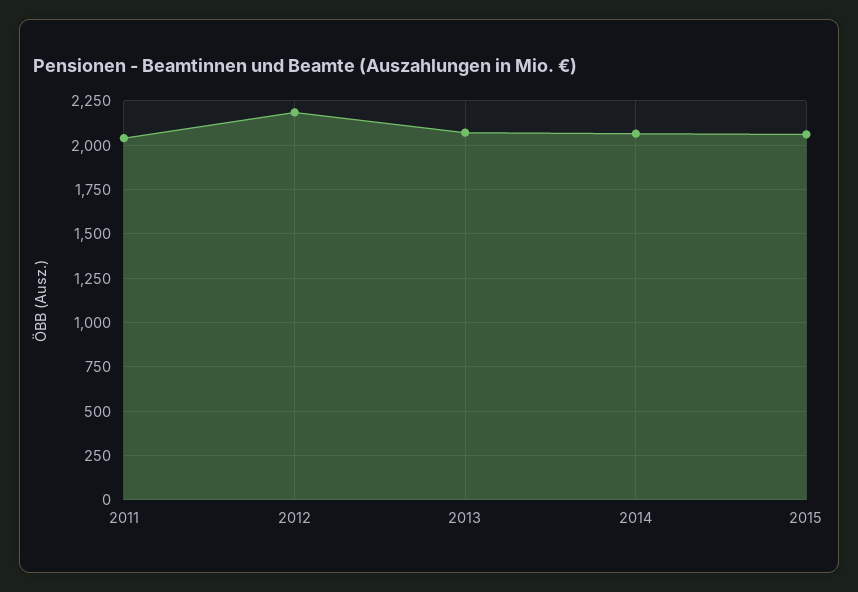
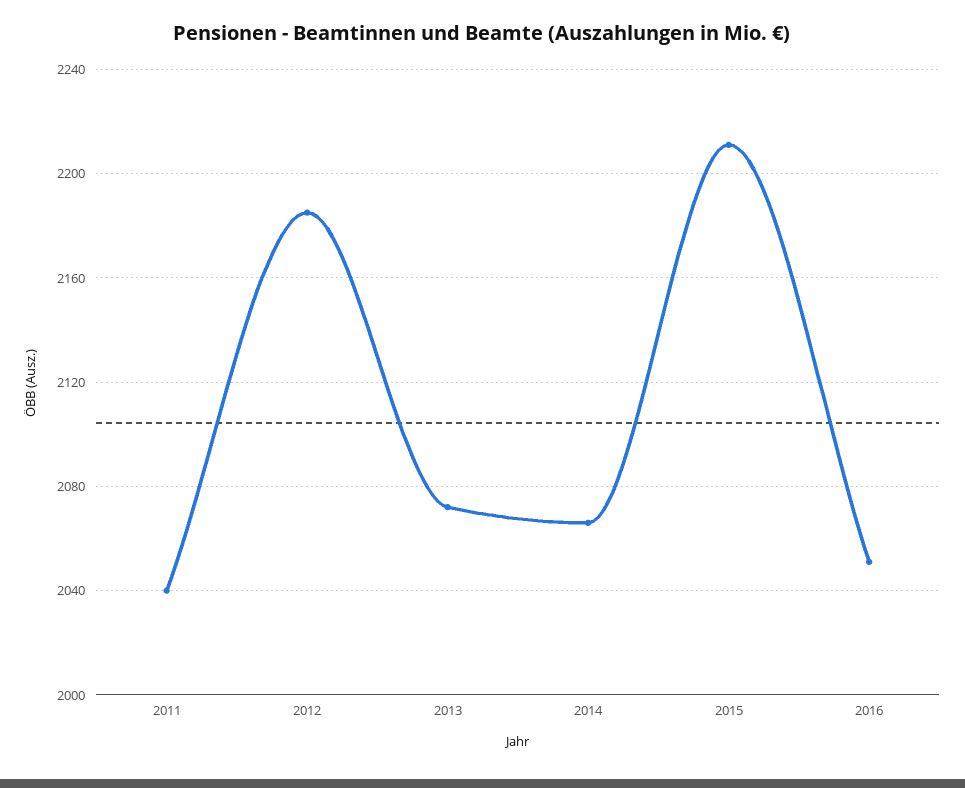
2015: 2050 -> 2210
2016: none -> 2050

